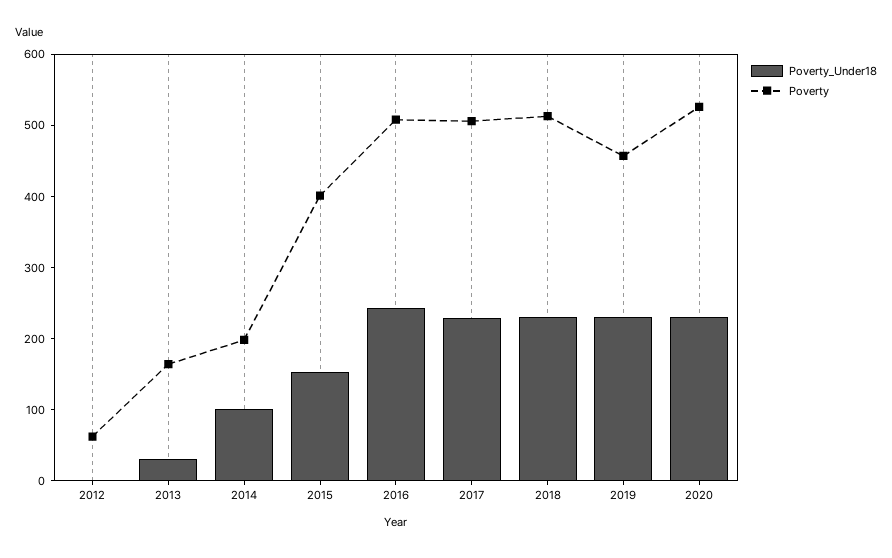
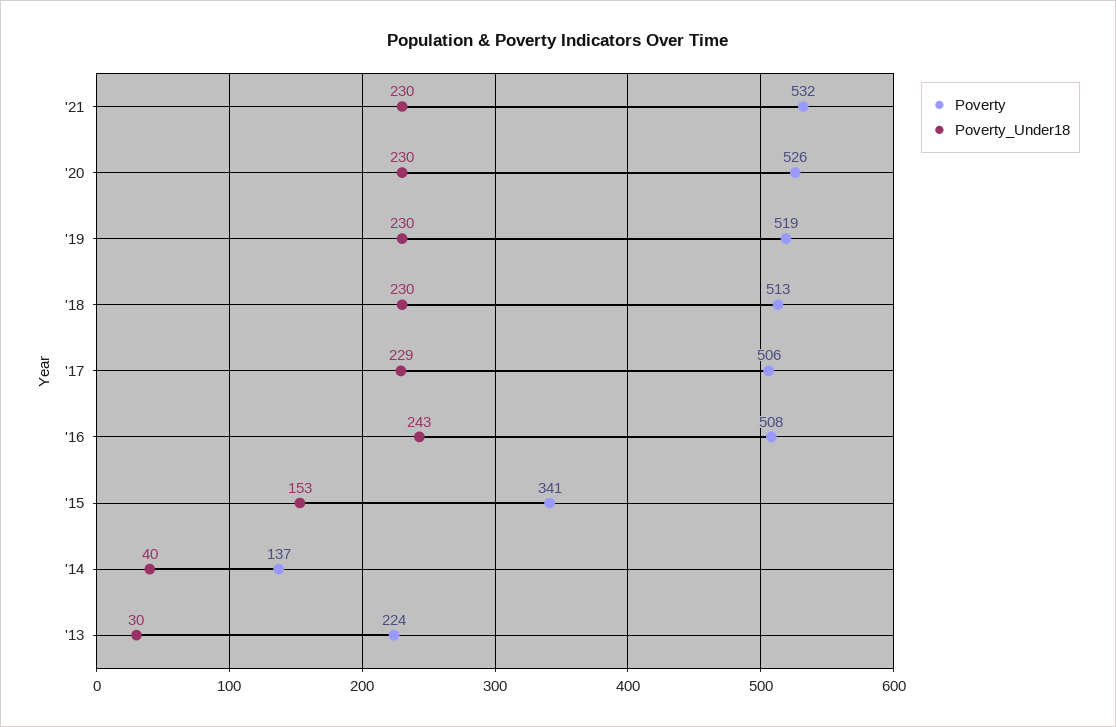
Poverty_Under18, 2012: 0 -> none
Poverty, 2012: 60 -> none
Poverty, 2013: 160 -> 224
Poverty_Under18, 2014: 100 -> 40
Poverty, 2014: 200 -> 137
Poverty, 2015: 400 -> 341
Poverty, 2019: 460 -> 519
Poverty, '21: none -> 532
Poverty_Under18, '21: none -> 230

